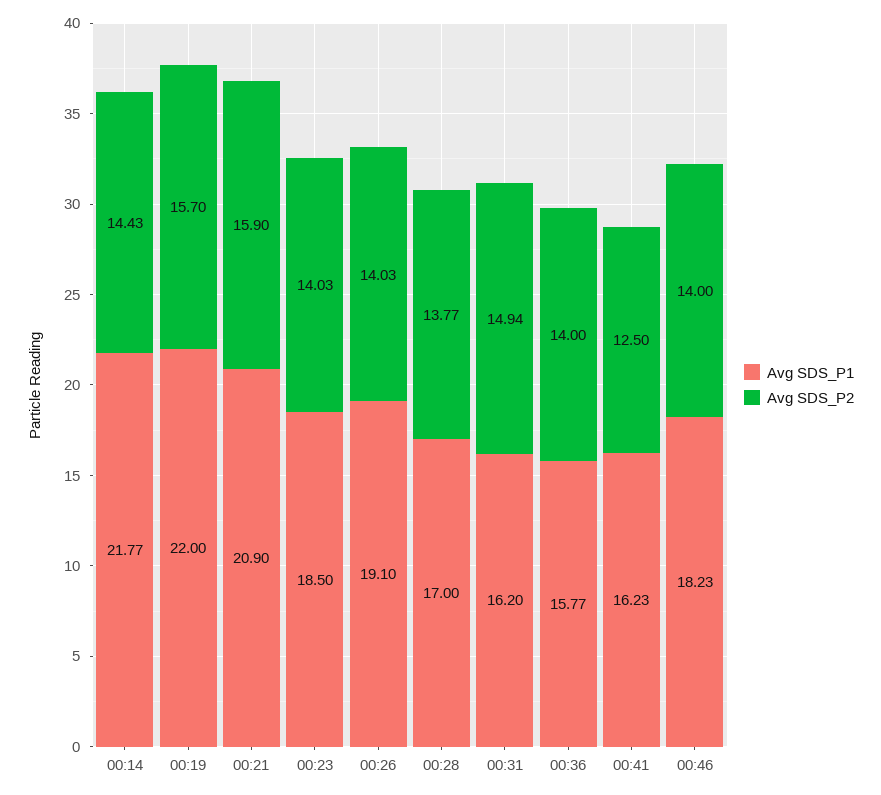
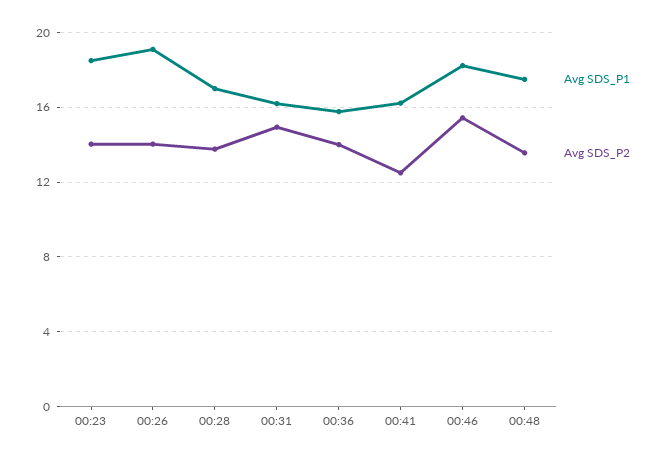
Avg SDS_P1, 00:14: 21.77 -> none
Avg SDS_P2, 00:14: 14.43 -> none
Avg SDS_P1, 00:19: 22 -> none
Avg SDS_P2, 00:19: 15.7 -> none
Avg SDS_P1, 00:21: 20.9 -> none
Avg SDS_P2, 00:21: 15.9 -> none
Avg SDS_P2, 00:46: 14 -> 15.5
Avg SDS_P1, 00:48: none -> 17.5
Avg SDS_P2, 00:48: none -> 13.5

